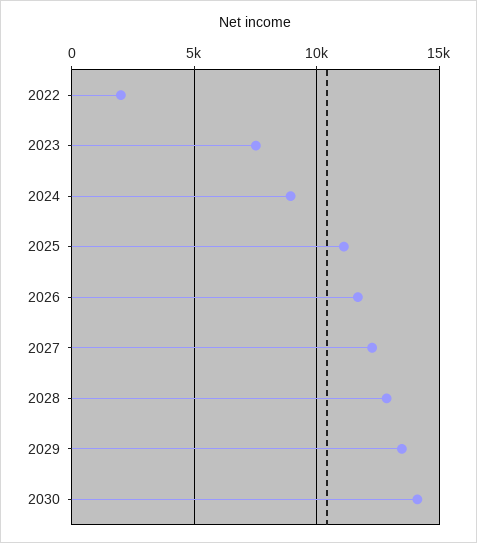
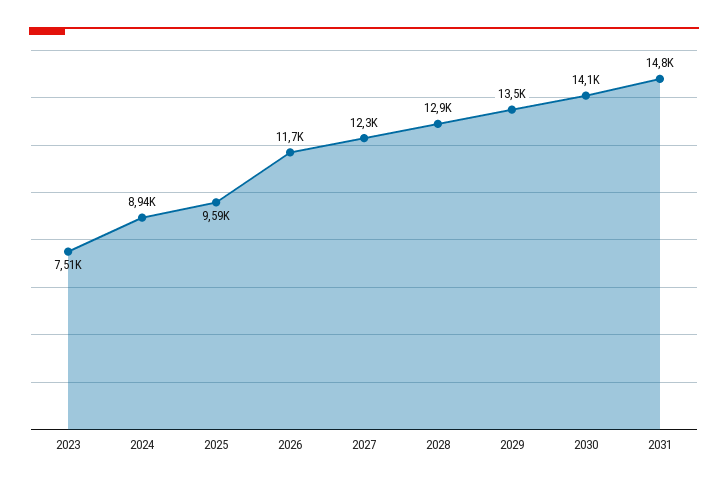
2022: 2000 -> none
2025: 11000 -> 9590
2031: none -> 14800

